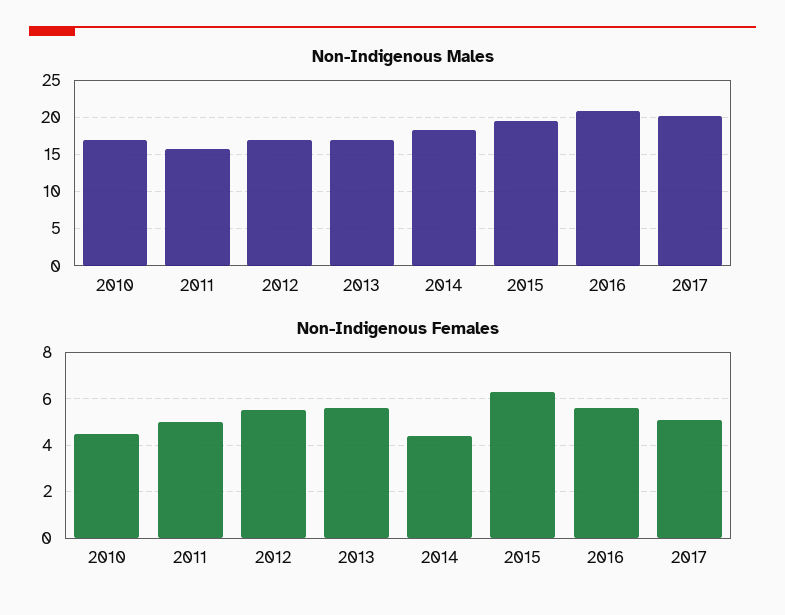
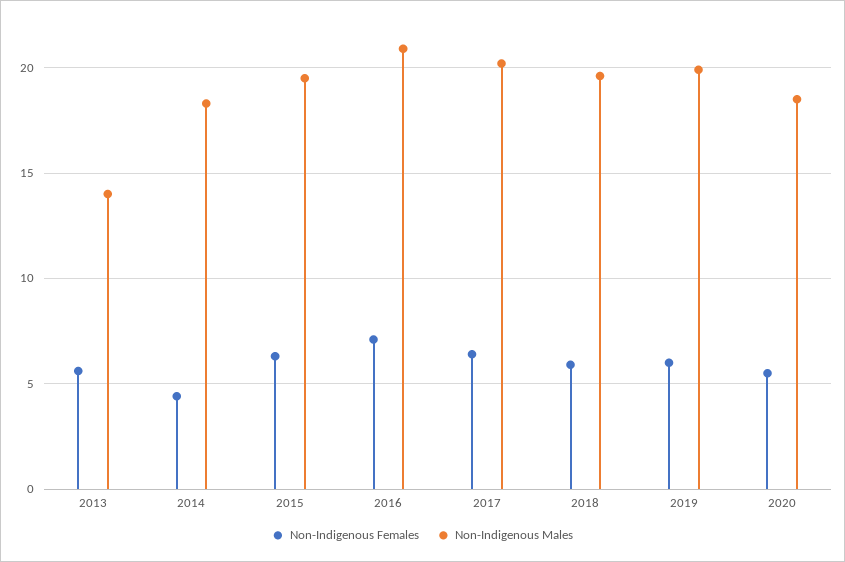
Non-Indigenous Males, 2010: 17 -> none
Non-Indigenous Males, 2011: 16 -> none
Non-Indigenous Males, 2012: 17 -> none
Non-Indigenous Males, 2013: 17 -> 14
Non-Indigenous Females, 2010: 4.5 -> none
Non-Indigenous Females, 2011: 5 -> none
Non-Indigenous Females, 2012: 5.5 -> none
Non-Indigenous Females, 2016: 5.5 -> 7
Non-Indigenous Females, 2017: 5 -> 6.5
Non-Indigenous Females, 2018: none -> 6
Non-Indigenous Males, 2018: none -> 19.5
Non-Indigenous Females, 2019: none -> 6
Non-Indigenous Males, 2019: none -> 20
Non-Indigenous Females, 2020: none -> 5.5
Non-Indigenous Males, 2020: none -> 18.5

